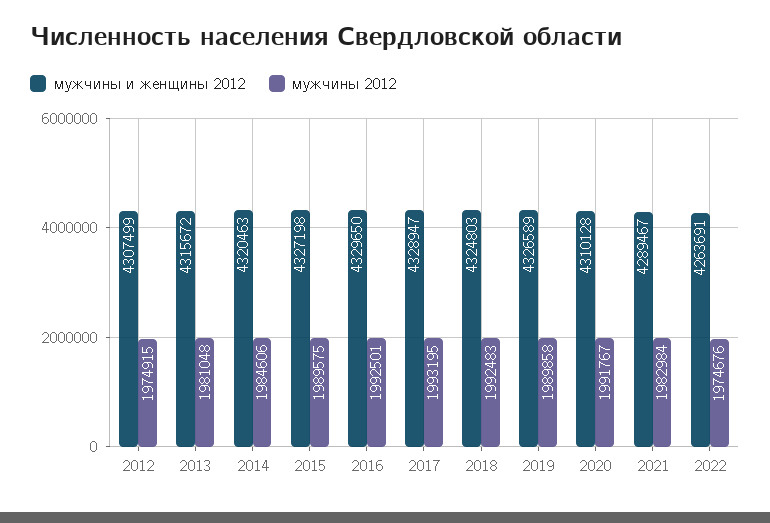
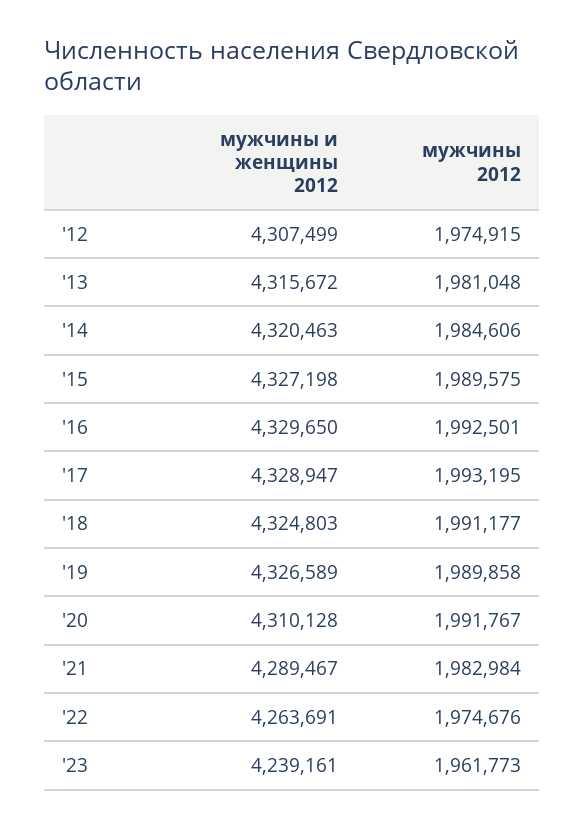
мужчины 2012, 2018: 1992483 -> 1991177
мужчины и женщины 2012, '23: none -> 4239161
мужчины 2012, '23: none -> 1961773

